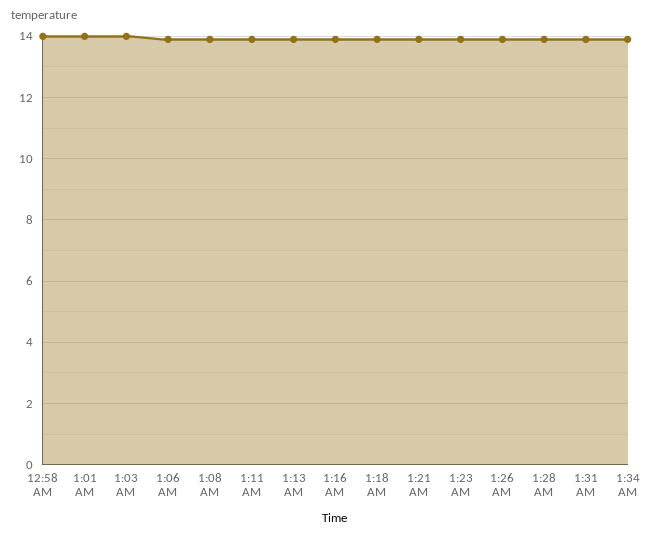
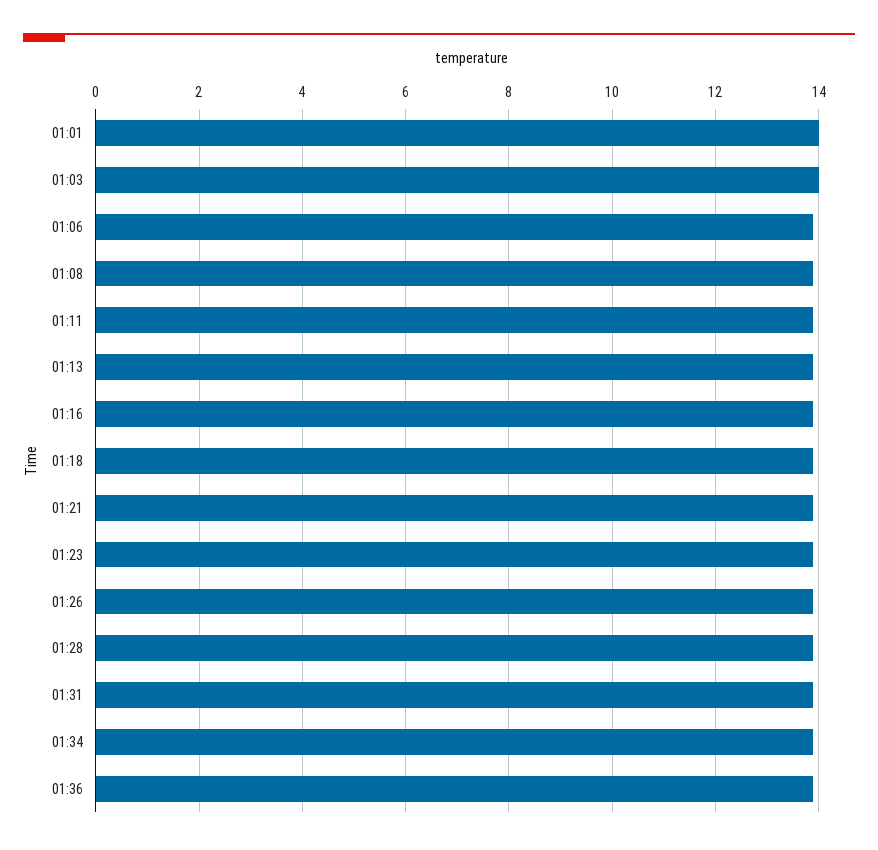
12:58 AM: 14 -> none
01:36: none -> 14

